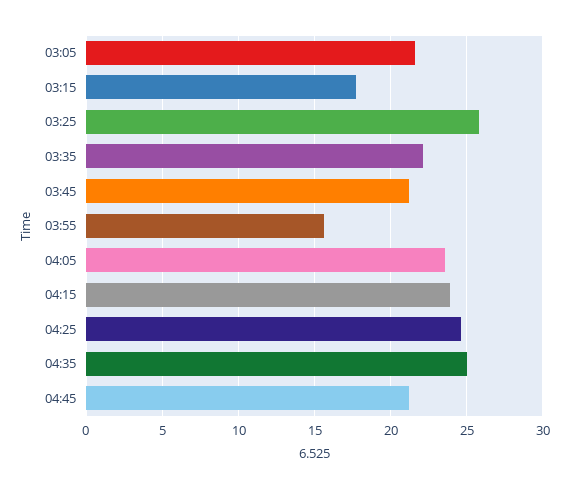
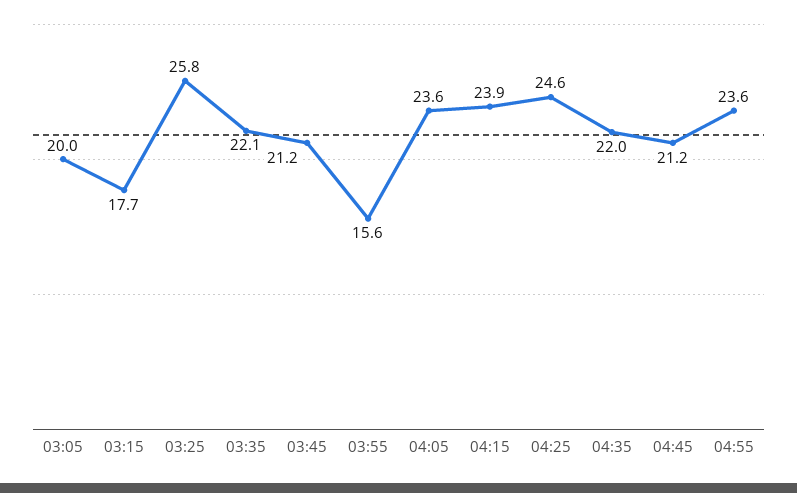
03:05: 21.5 -> 20
04:35: 25 -> 22
04:55: none -> 23.6

